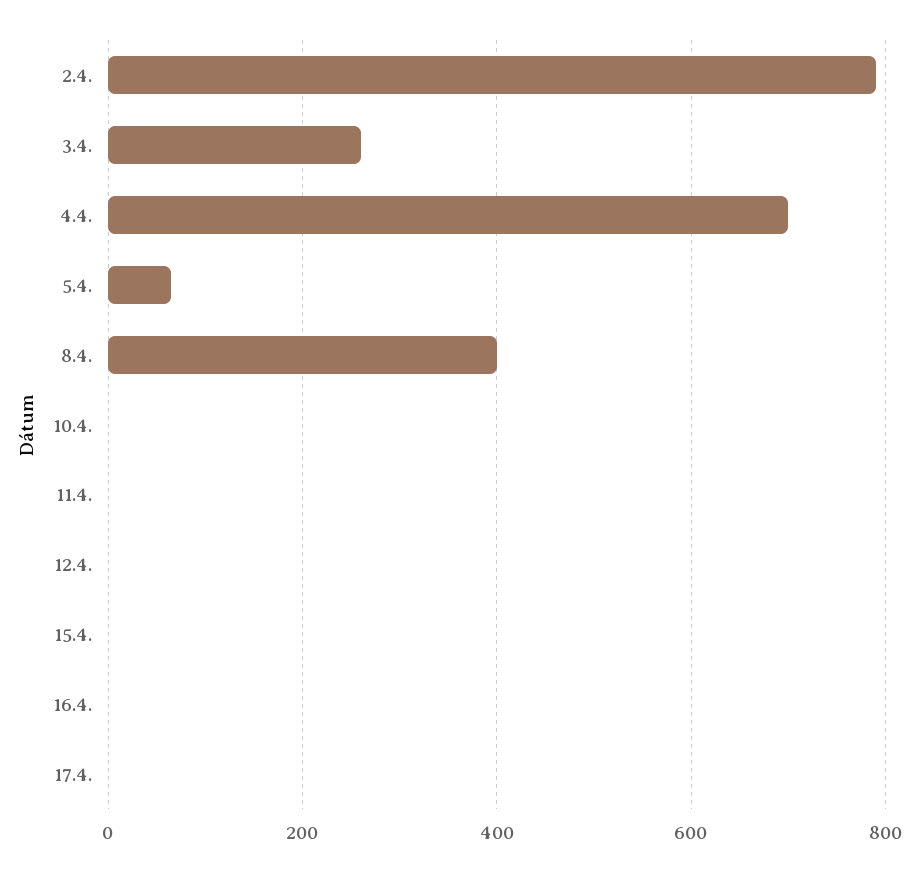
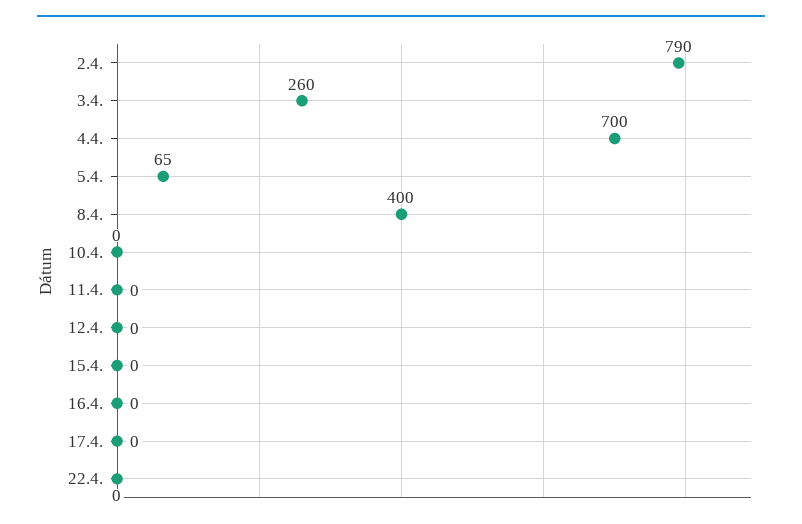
22.4.: none -> 0

